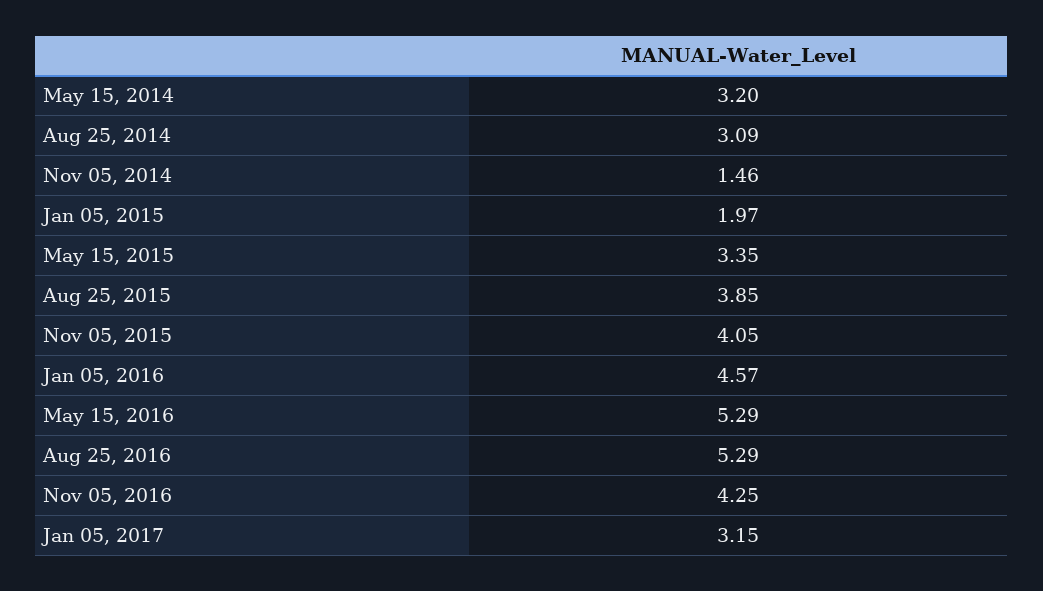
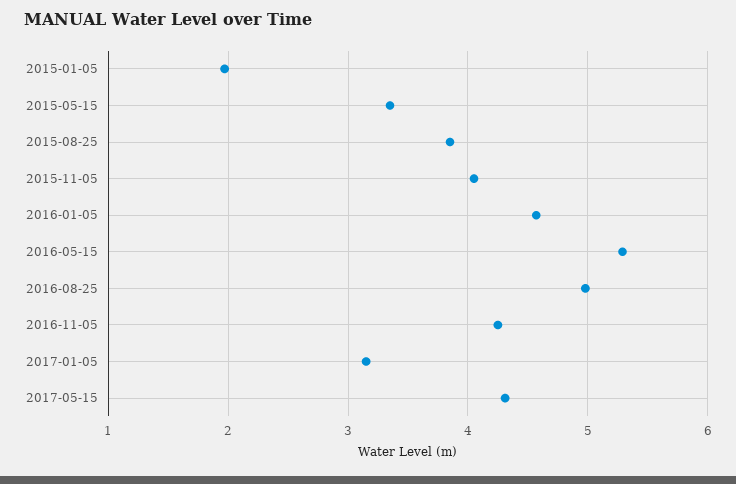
May 15, 2014: 3.2 -> none
Aug 25, 2014: 3.09 -> none
Nov 05, 2014: 1.46 -> none
Aug 25, 2016: 5.29 -> 5
2017-05-15: none -> 4.3

